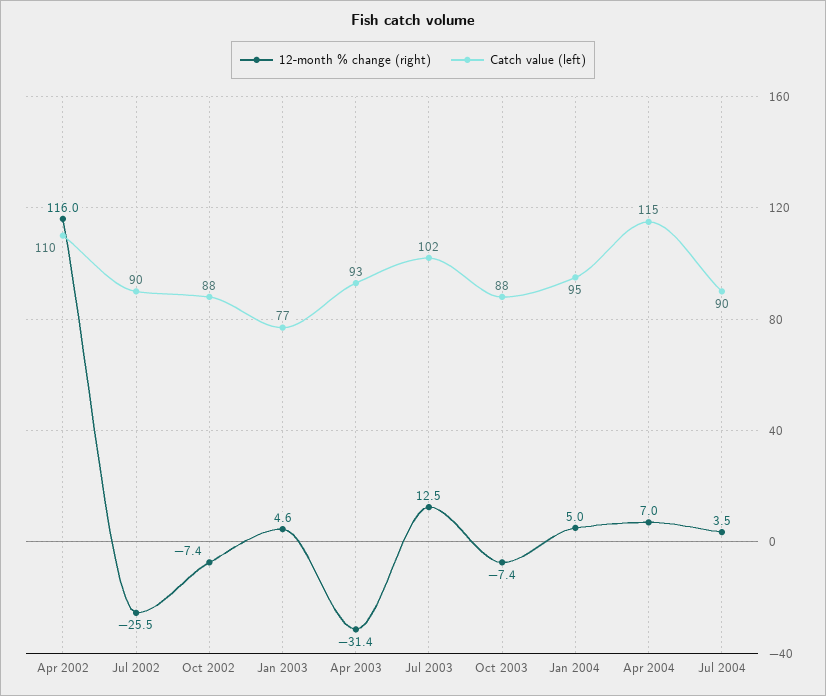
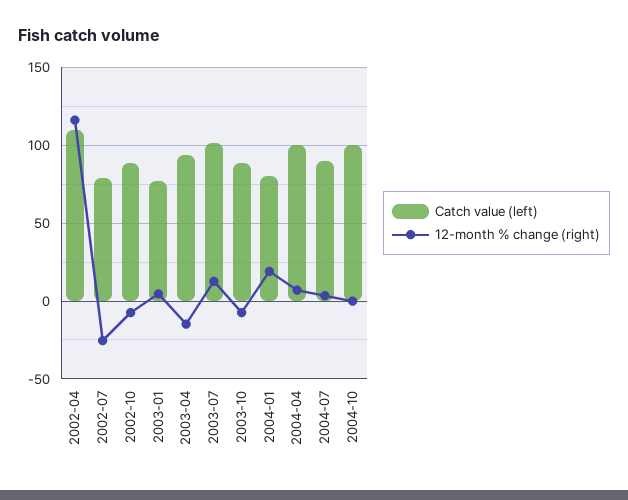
Catch value (left), Jul 2002: 90 -> 80
12-month % change (right), Apr 2003: -31.4 -> -15
12-month % change (right), Jan 2004: 5 -> 20
Catch value (left), Jan 2004: 95 -> 80
Catch value (left), Apr 2004: 115 -> 100
Catch value (left), 2004-10: none -> 100
12-month % change (right), 2004-10: none -> 0

